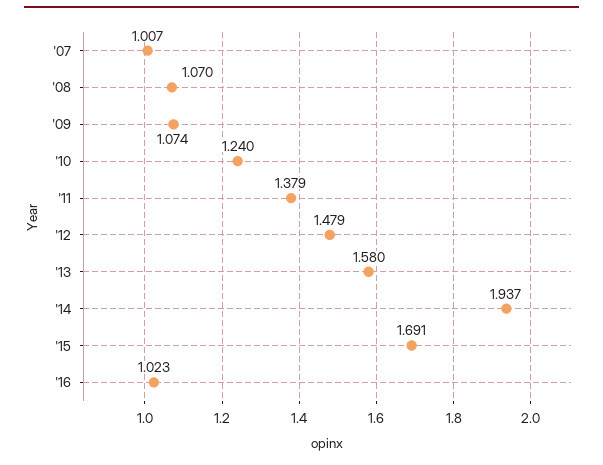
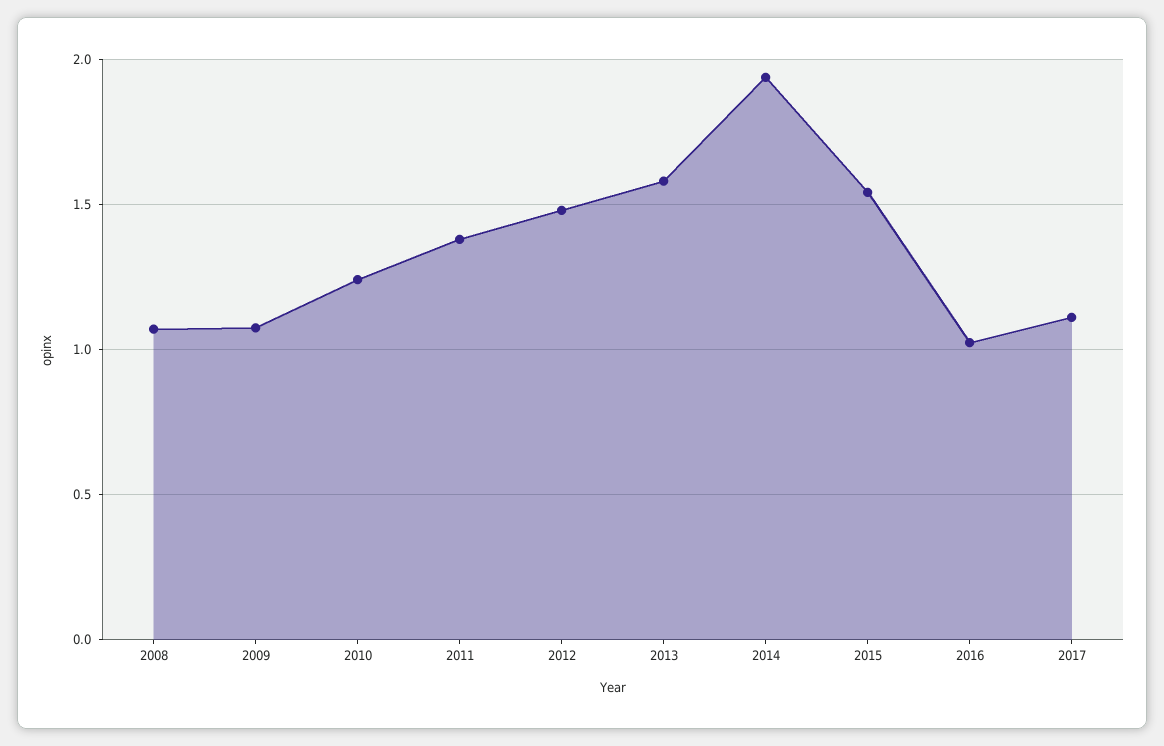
'07: 1.007 -> none
'15: 1.691 -> 1.55
2017: none -> 1.1

